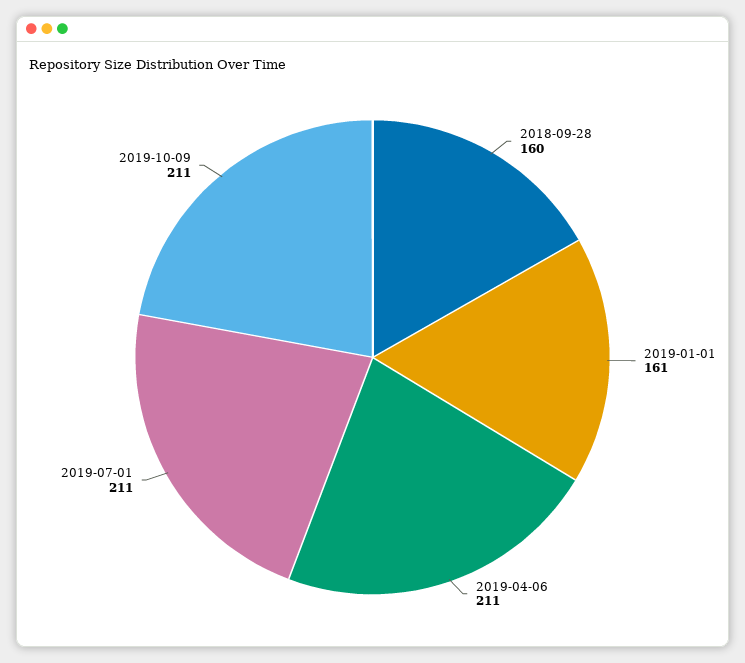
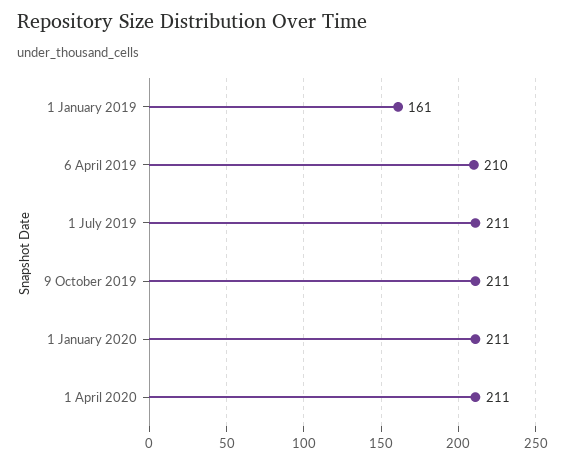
2018-09-28: 160 -> none
2019-04-06: 211 -> 210
1 January 2020: none -> 211
1 April 2020: none -> 211

